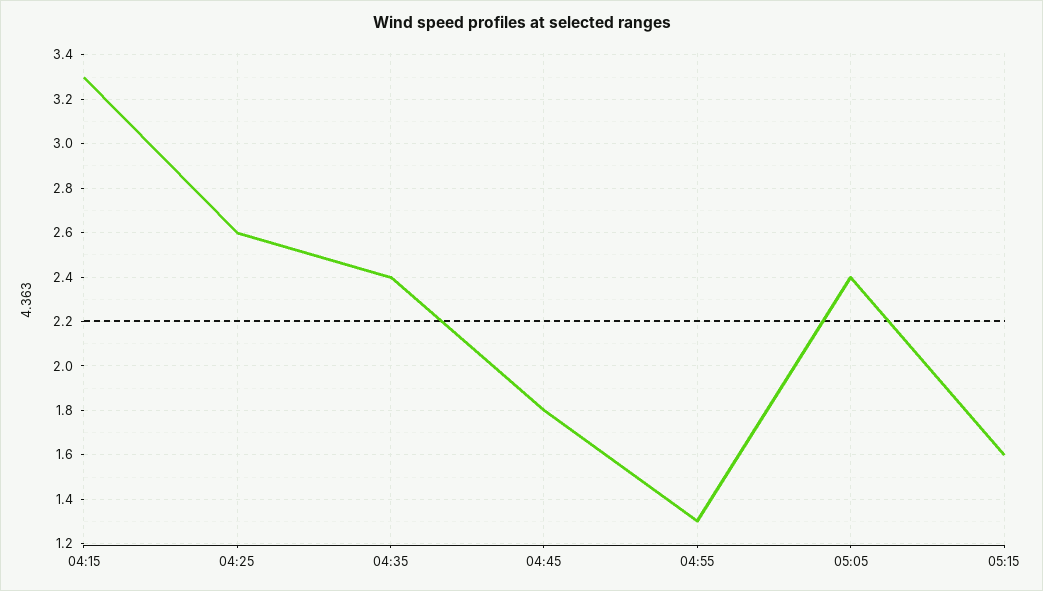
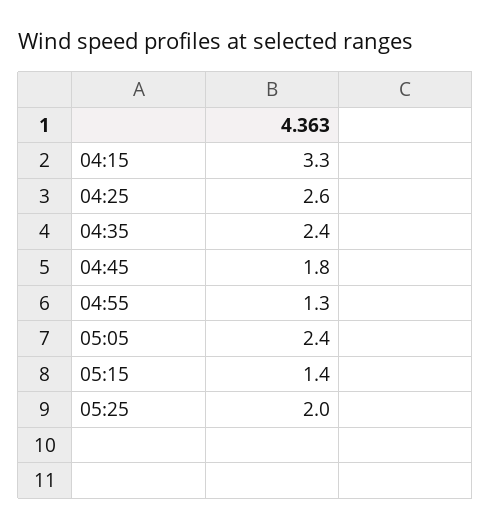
05:15: 1.6 -> 1.4
05:25: none -> 2

